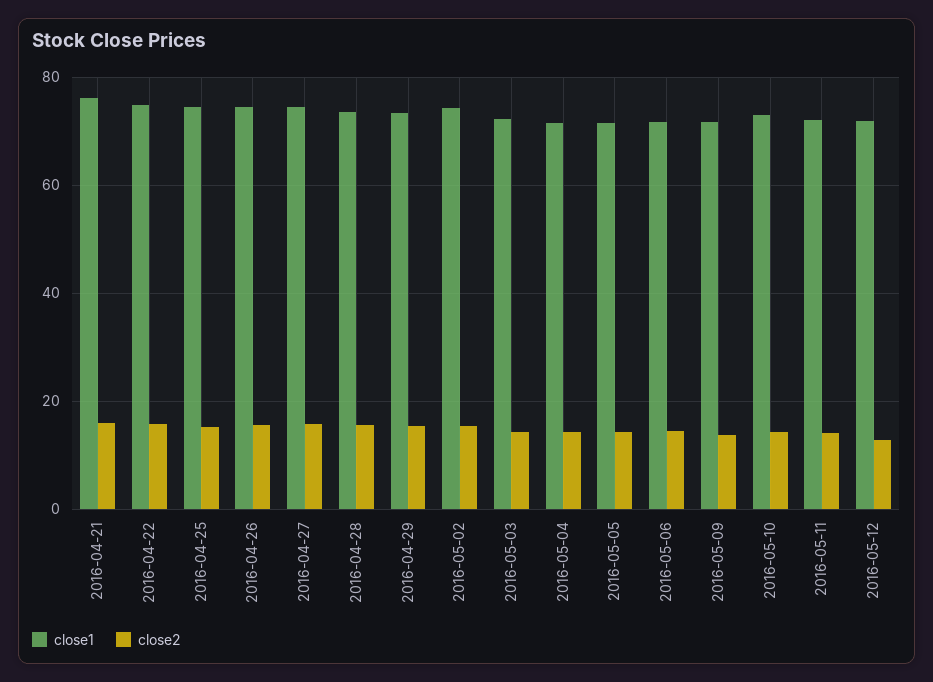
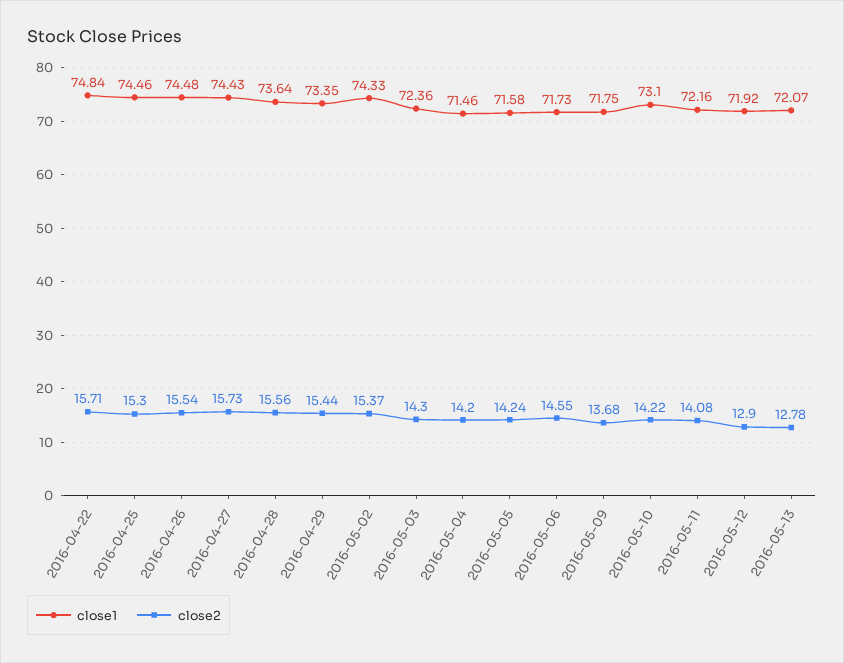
close1, 2016-04-21: 76 -> none
close2, 2016-04-21: 16 -> none
close1, 2016-05-13: none -> 72.07
close2, 2016-05-13: none -> 12.78

